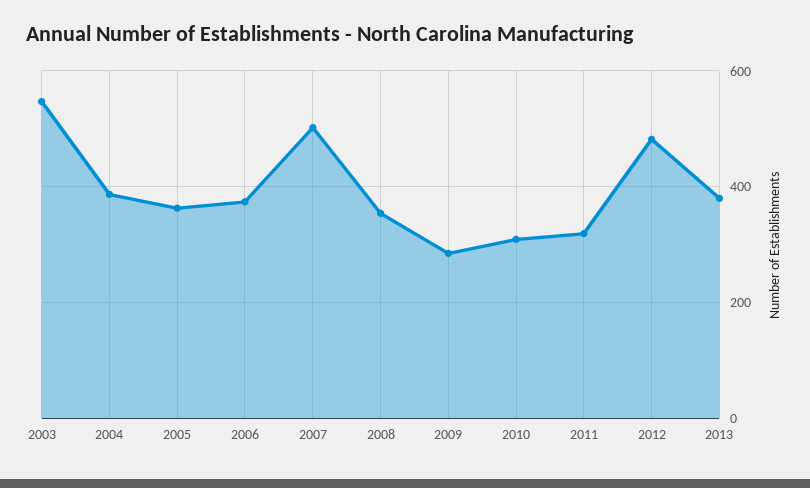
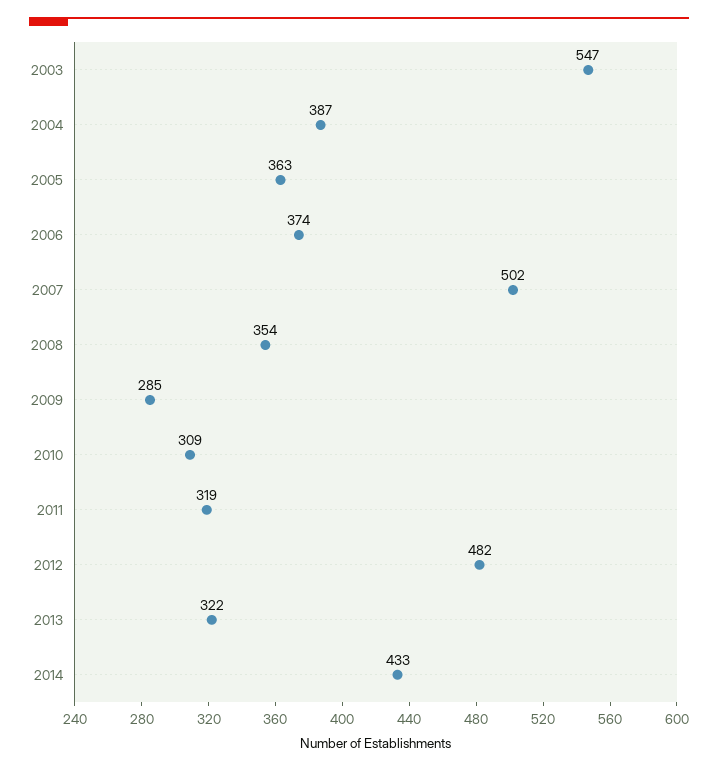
2013: 380 -> 322
2014: none -> 433

